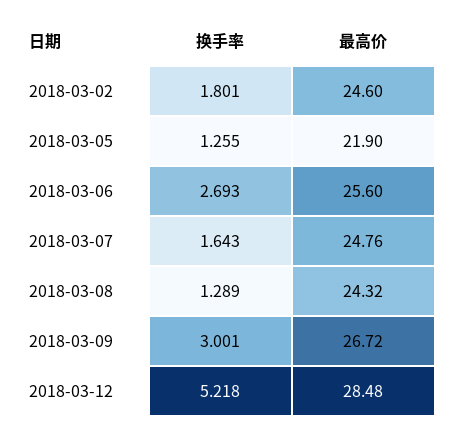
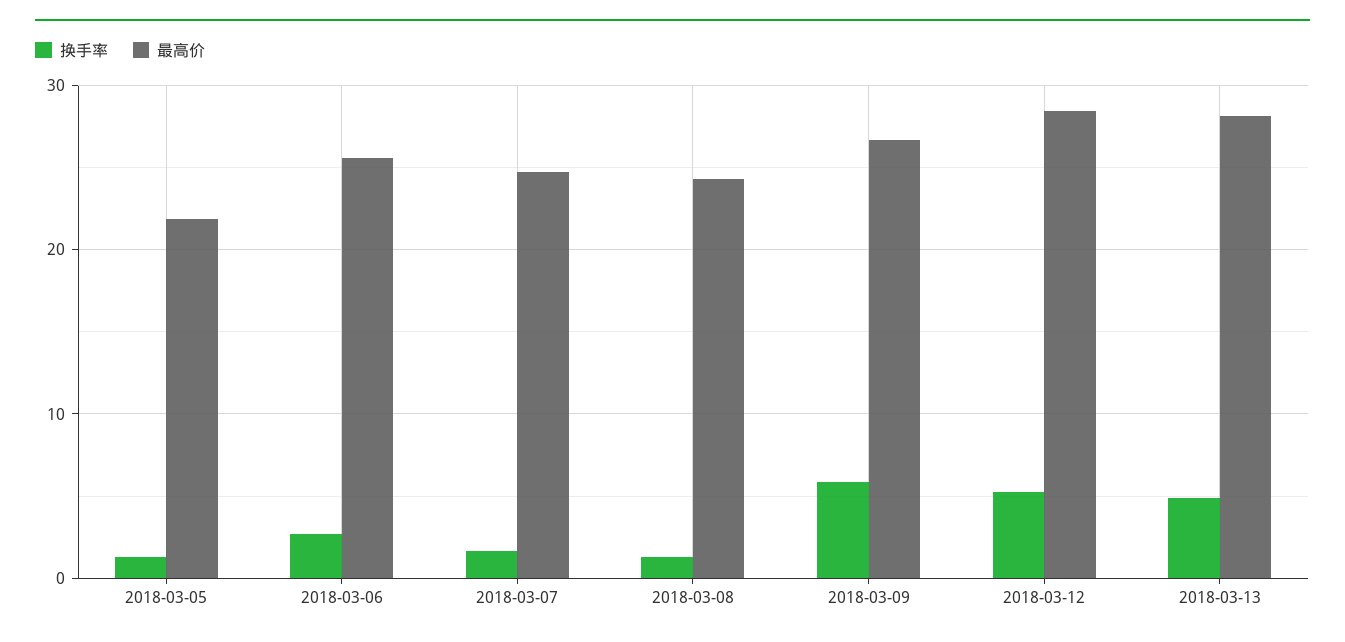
换手率, 2018-03-02: 1.801 -> none
最高价, 2018-03-02: 24.6 -> none
换手率, 2018-03-09: 3.001 -> 6
换手率, 2018-03-13: none -> 5
最高价, 2018-03-13: none -> 28

